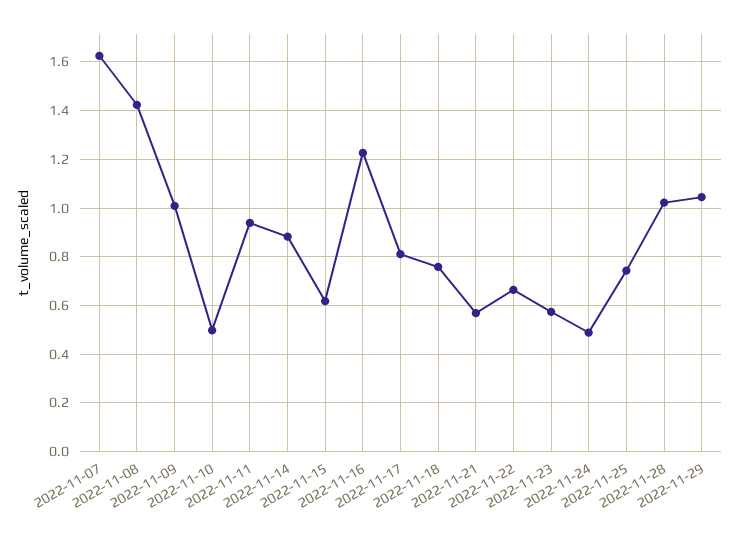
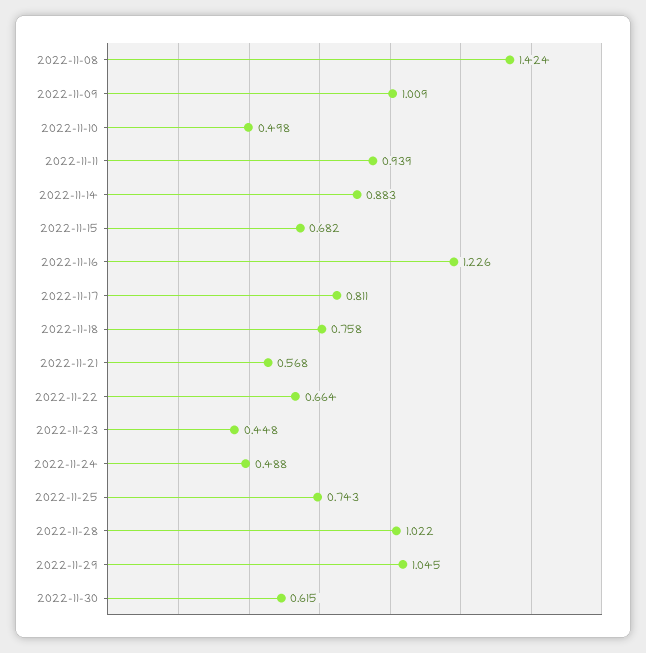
2022-11-07: 1.625 -> none
2022-11-15: 0.625 -> 0.682
2022-11-23: 0.575 -> 0.448
2022-11-30: none -> 0.615

